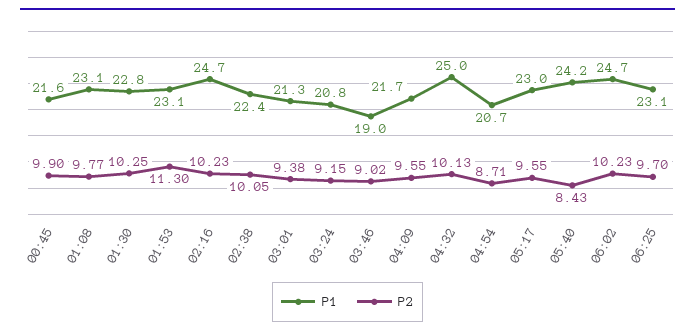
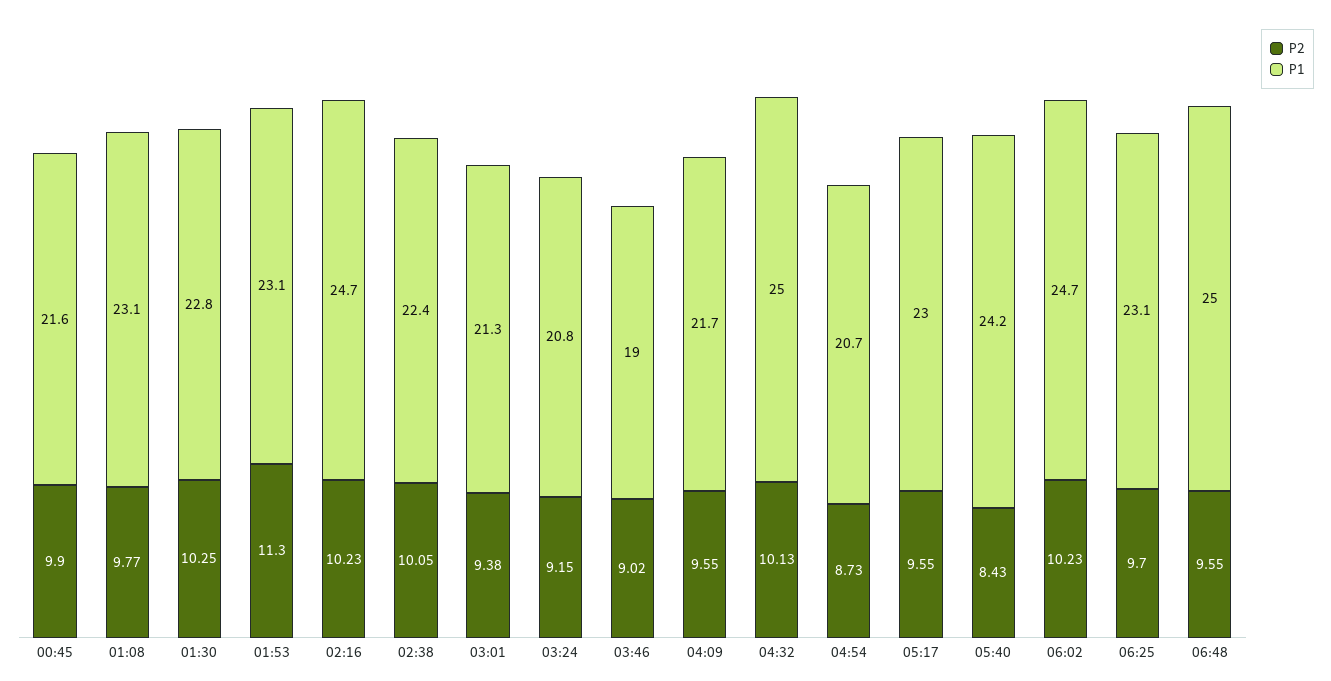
P2, 04:54: 8.71 -> 8.73
P2, 06:48: none -> 9.55
P1, 06:48: none -> 25

